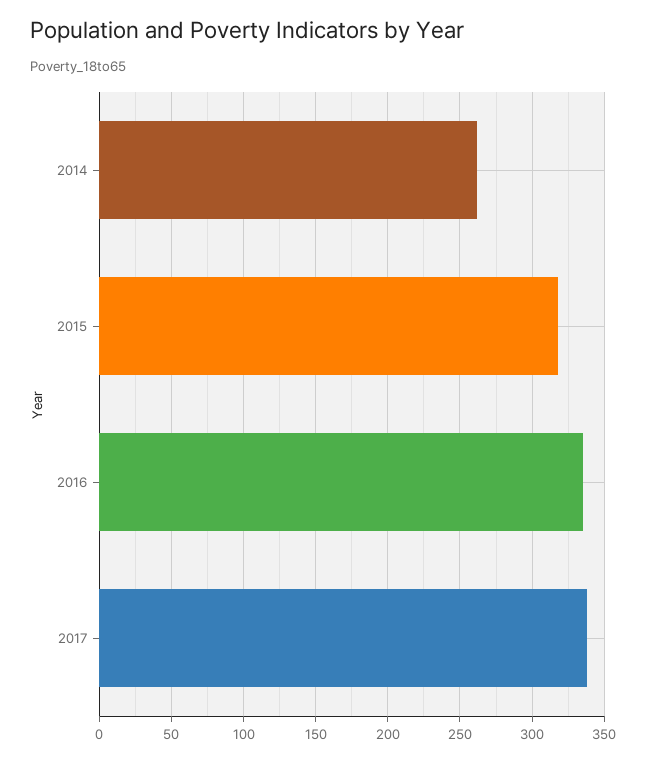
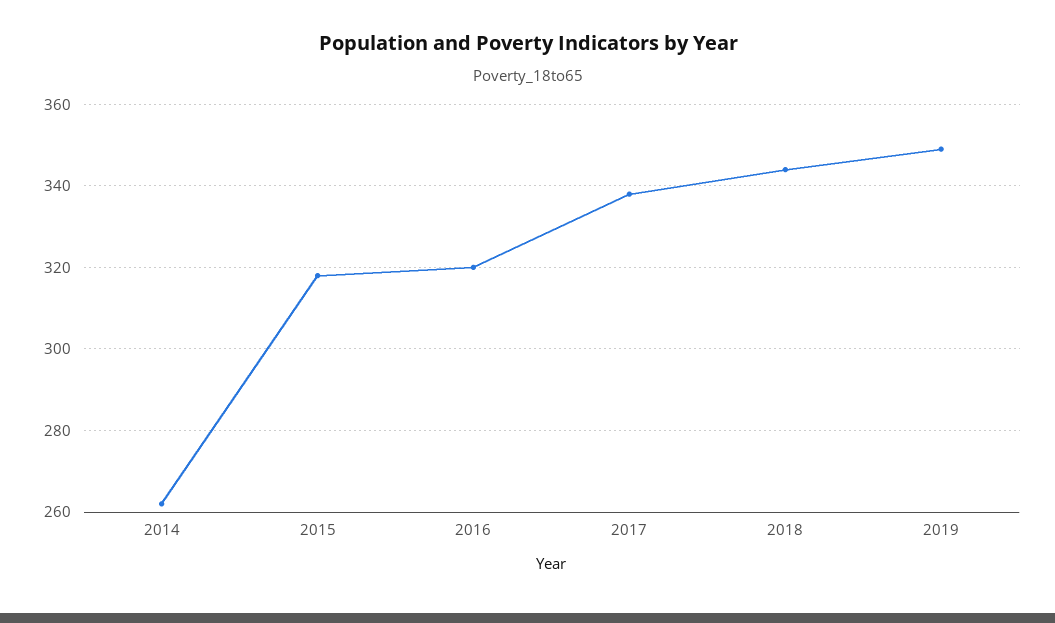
2016: 335 -> 320
2018: none -> 345
2019: none -> 350

